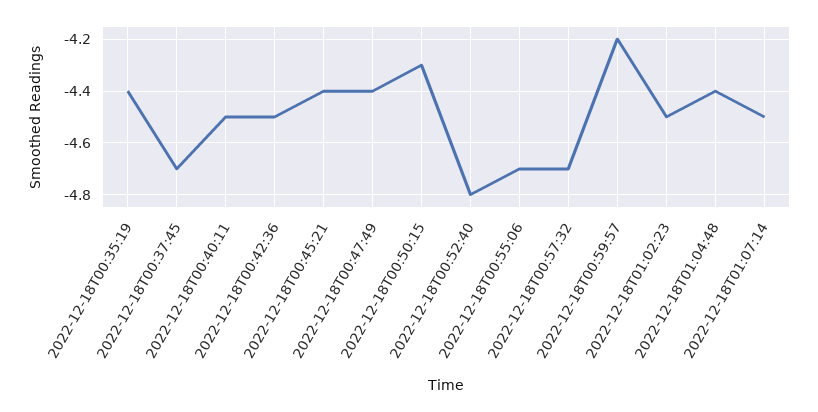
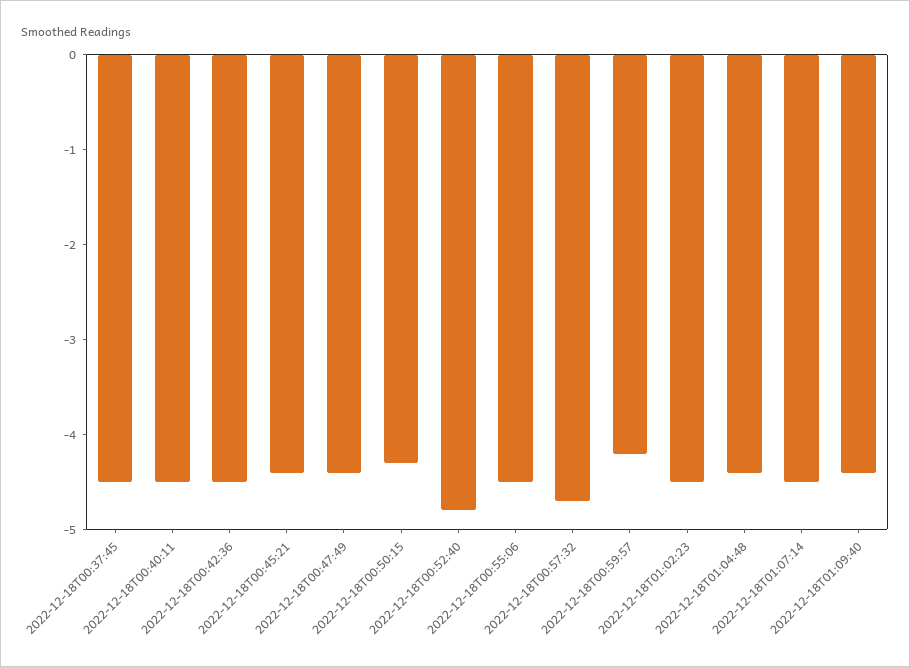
2022-12-18T00:35:19: -4.4 -> none
2022-12-18T00:37:45: -4.7 -> -4.5
2022-12-18T00:55:06: -4.7 -> -4.5
2022-12-18T01:09:40: none -> -4.4

